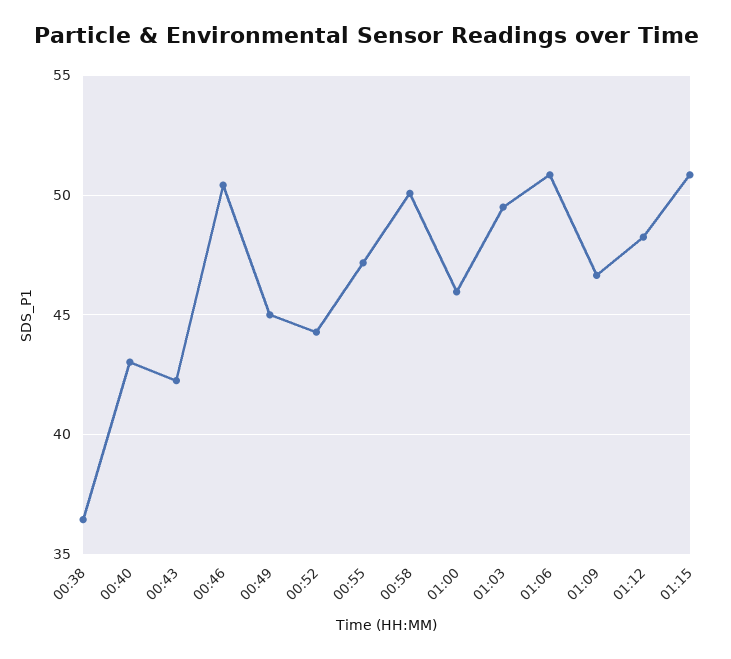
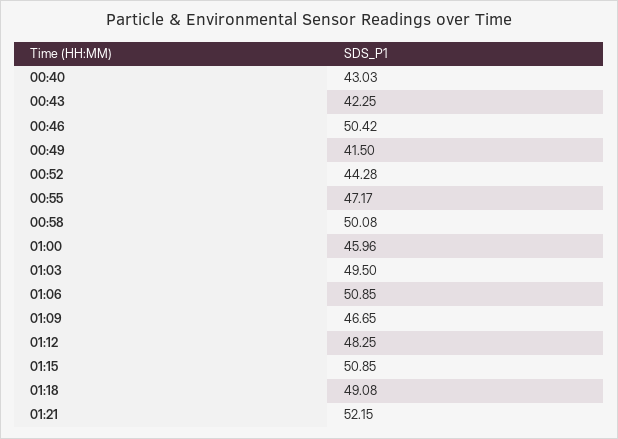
00:38: 36.5 -> none
00:49: 45 -> 41.5
01:18: none -> 49.08
01:21: none -> 52.15

